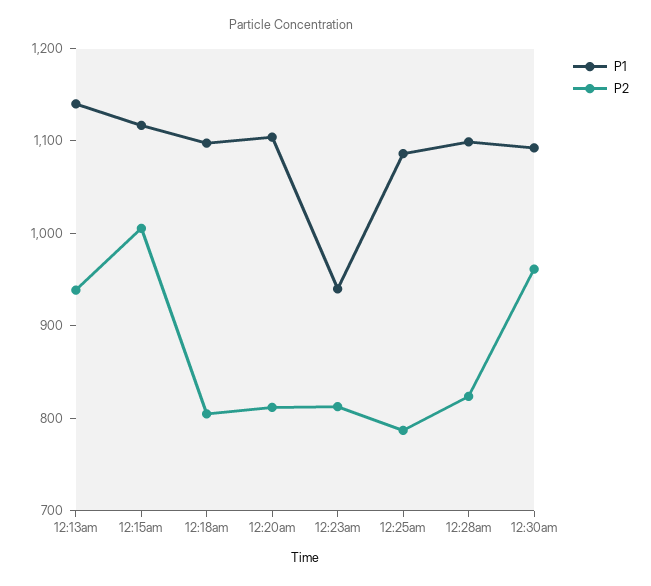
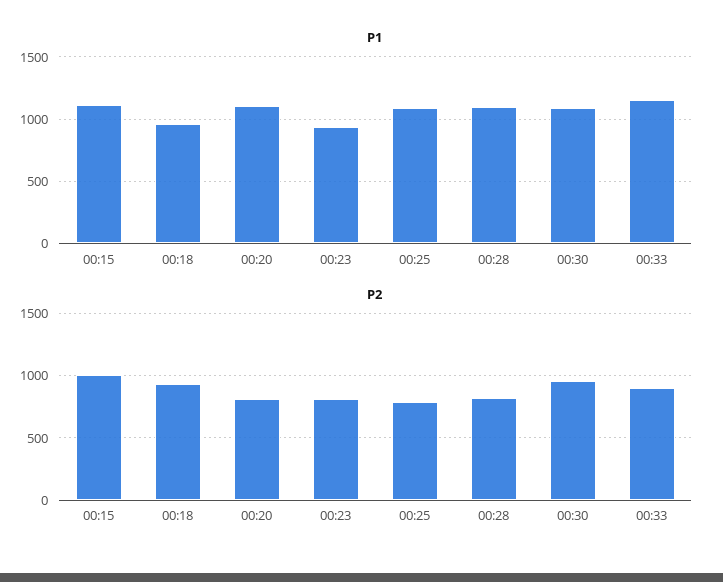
P1, 12:13am: 1140 -> none
P2, 12:13am: 940 -> none
P1, 12:18am: 1100 -> 950
P2, 12:18am: 800 -> 950
P1, 00:33: none -> 1150
P2, 00:33: none -> 900

